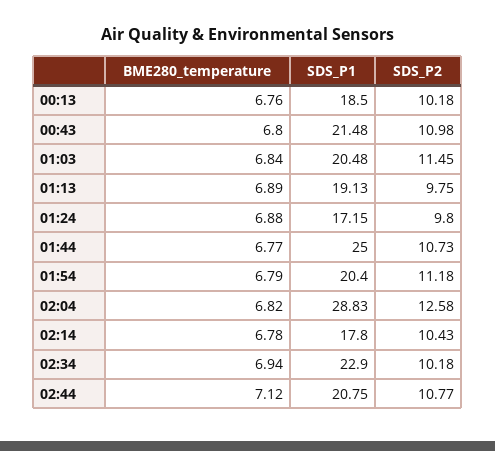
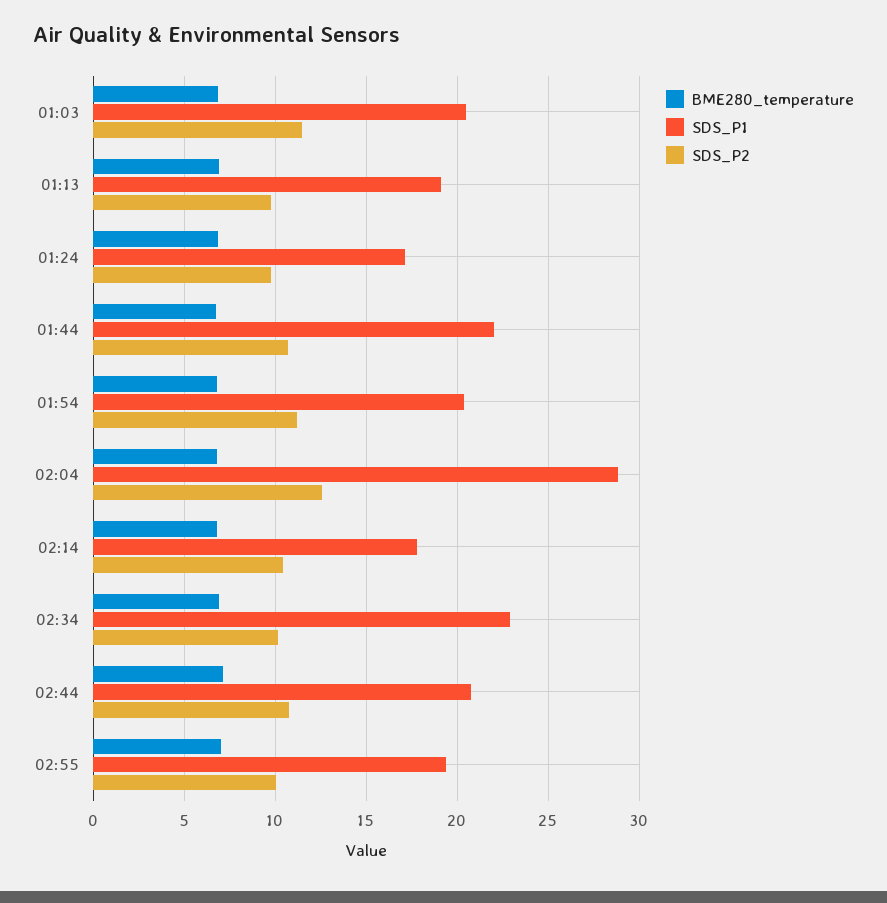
BME280_temperature, 00:13: 6.76 -> none
SDS_P1, 00:13: 18.5 -> none
SDS_P2, 00:13: 10.18 -> none
BME280_temperature, 00:43: 6.8 -> none
SDS_P1, 00:43: 21.48 -> none
SDS_P2, 00:43: 10.98 -> none
SDS_P1, 01:44: 25 -> 22
BME280_temperature, 02:55: none -> 7
SDS_P1, 02:55: none -> 19.5
SDS_P2, 02:55: none -> 10

